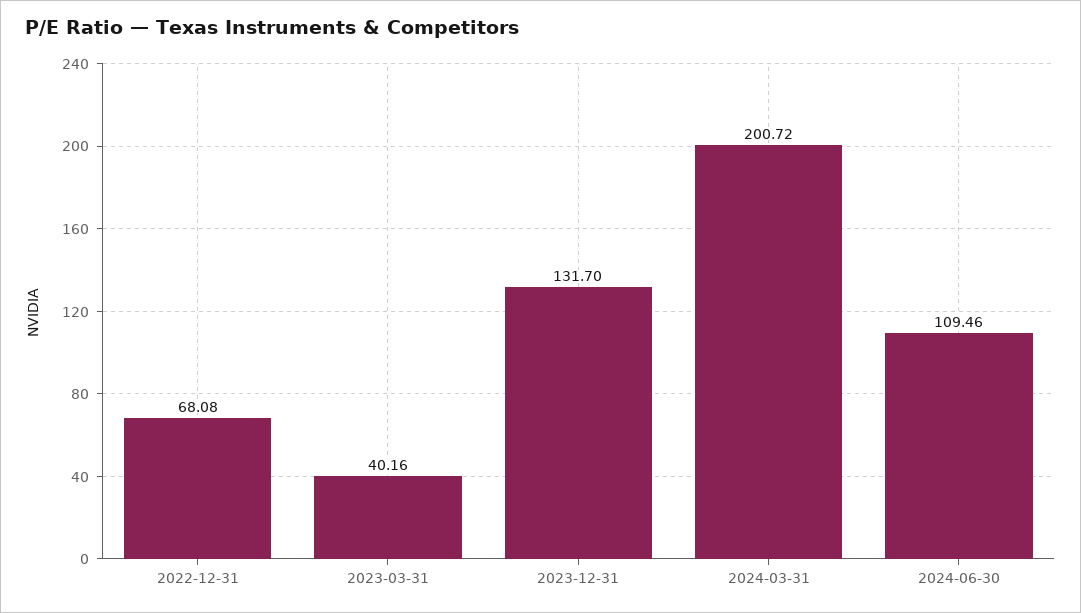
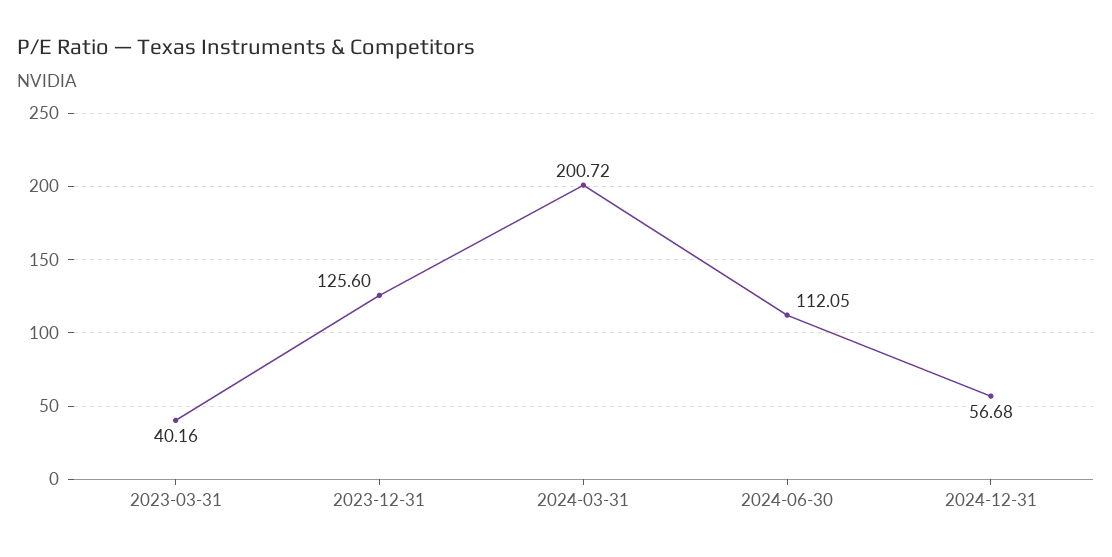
2022-12-31: 68.08 -> none
2023-12-31: 131.7 -> 125.6
2024-06-30: 109.46 -> 112.05
2024-12-31: none -> 56.68

